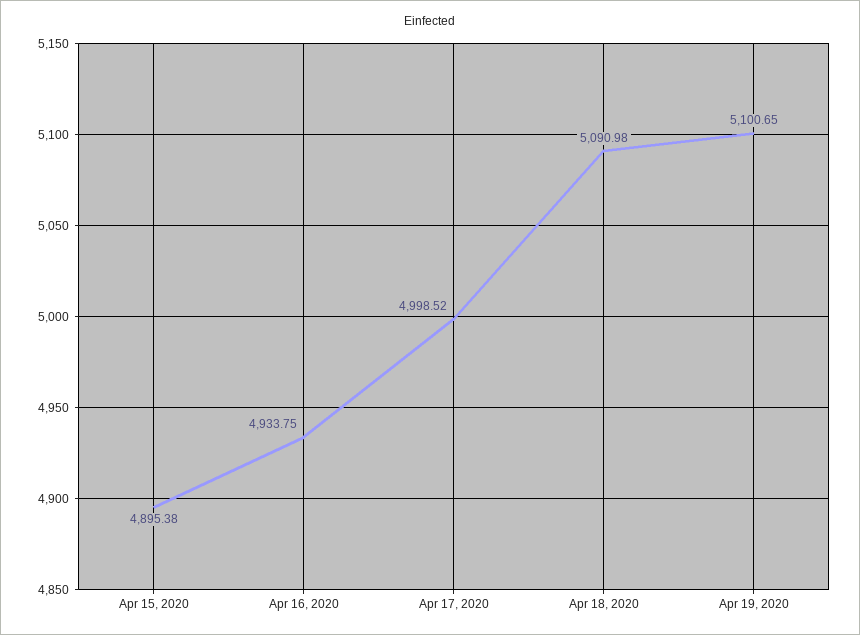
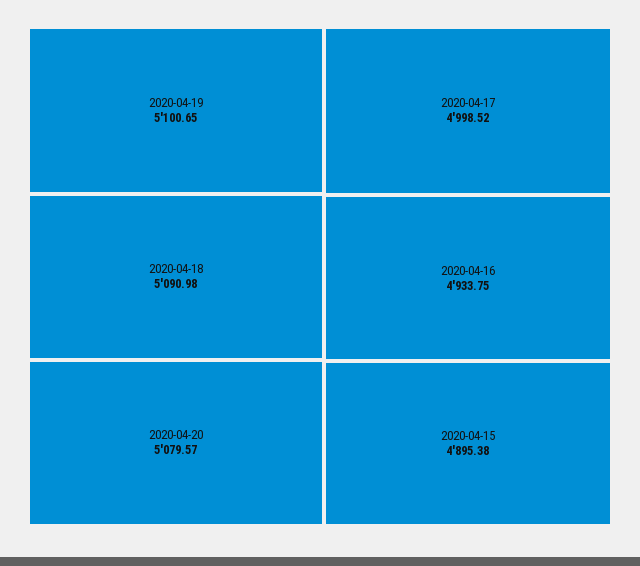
2020-04-20: none -> 5079.57

